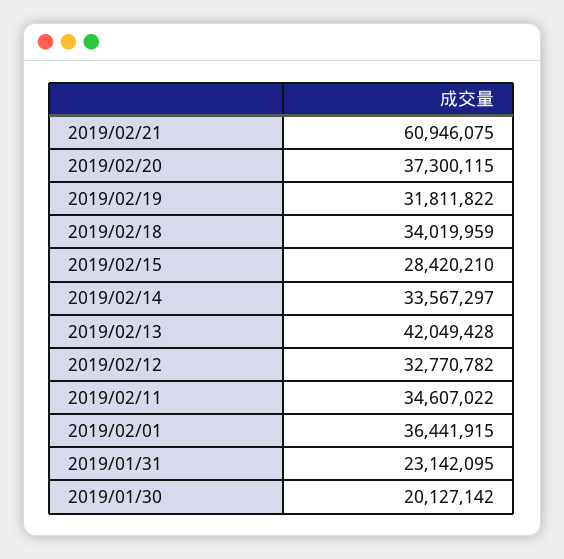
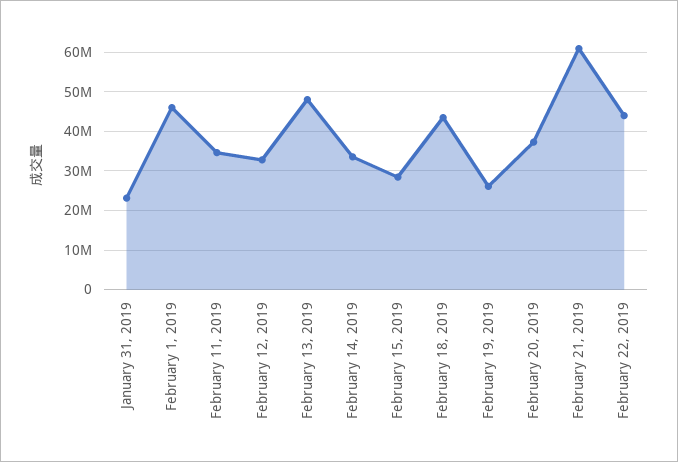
2019/02/19: 31811822 -> 26000000
2019/02/18: 34019959 -> 44000000
2019/02/13: 42049428 -> 48000000
2019/02/01: 36441915 -> 46000000
2019/01/30: 20127142 -> none
February 22, 2019: none -> 44000000

